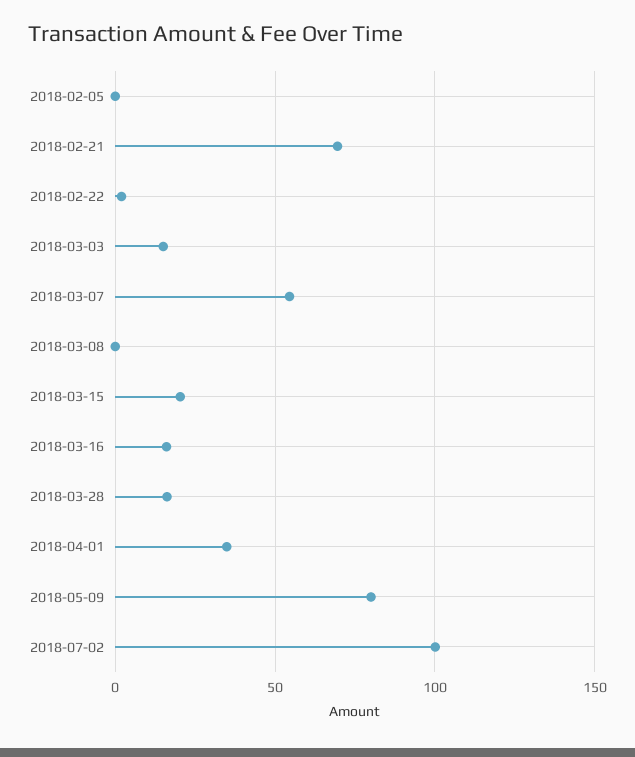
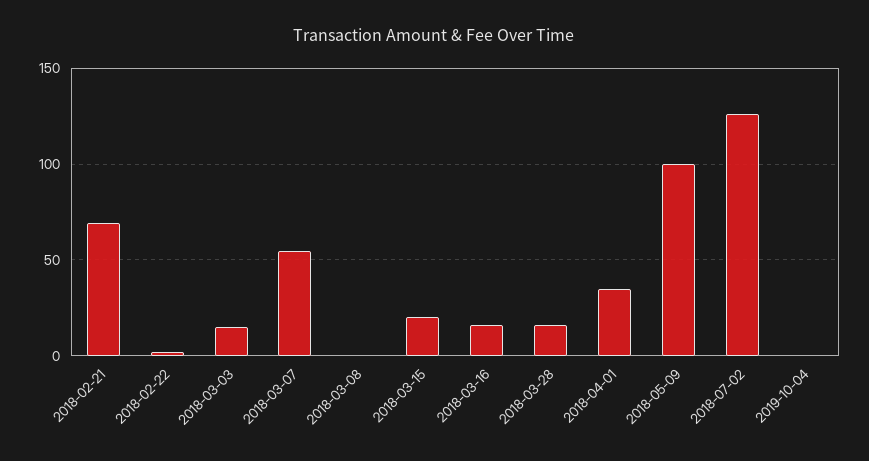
2018-02-05: 0 -> none
2018-05-09: 80 -> 100
2018-07-02: 100 -> 125
2019-10-04: none -> 0

